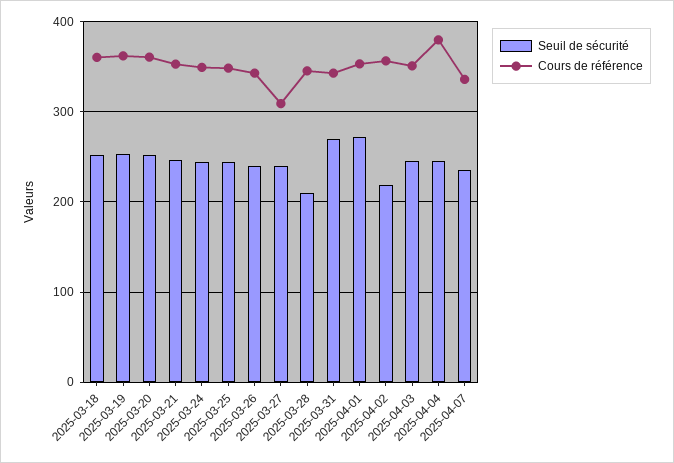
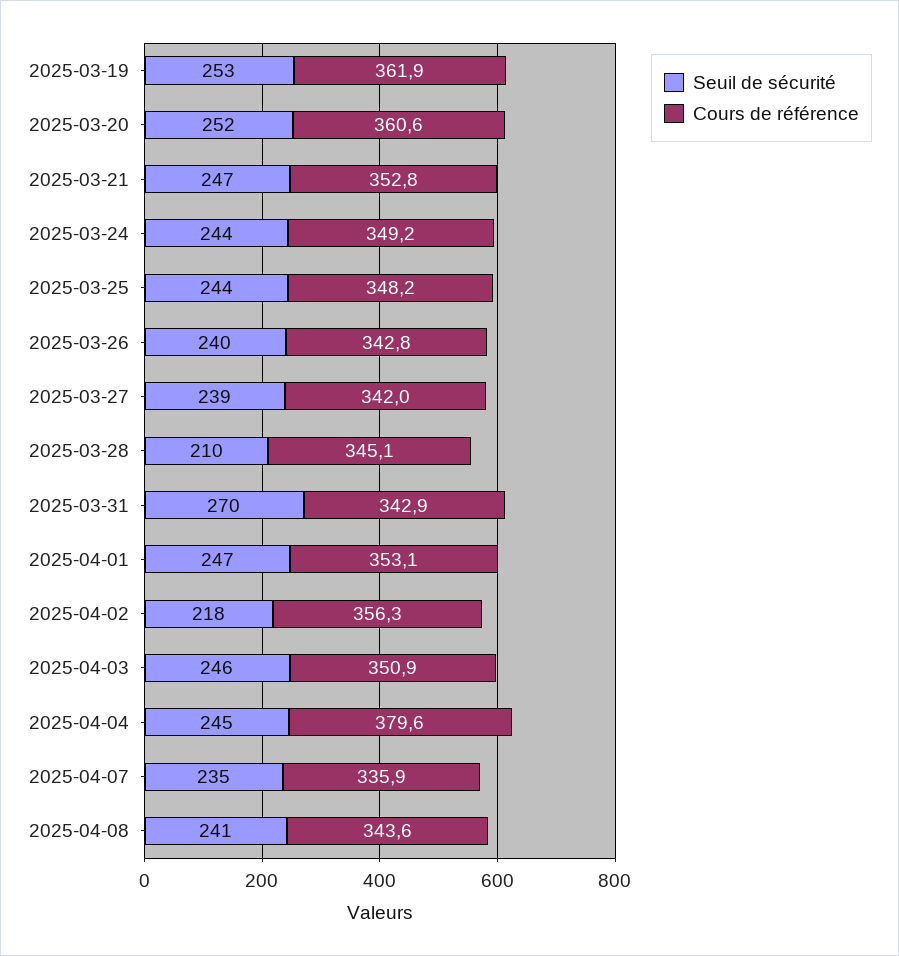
Seuil de sécurité, 2025-03-18: 250 -> none
Cours de référence, 2025-03-18: 360 -> none
Cours de référence, 2025-03-27: 310 -> 342
Seuil de sécurité, 2025-04-01: 270 -> 247
Seuil de sécurité, 2025-04-08: none -> 241
Cours de référence, 2025-04-08: none -> 343.6

